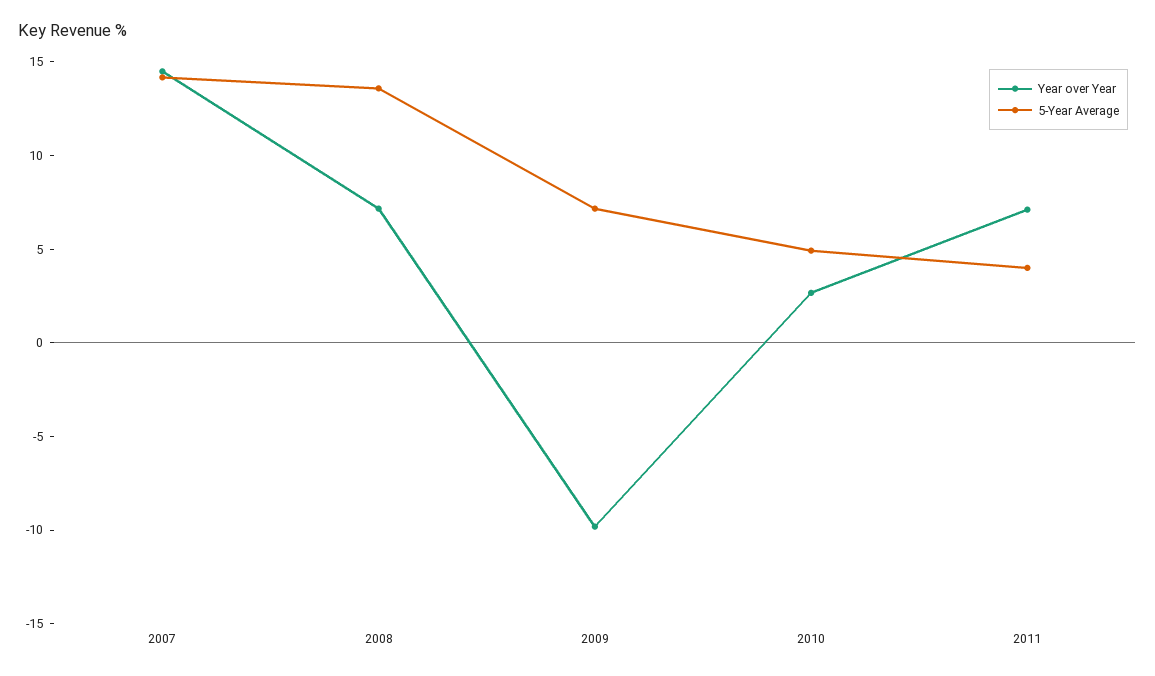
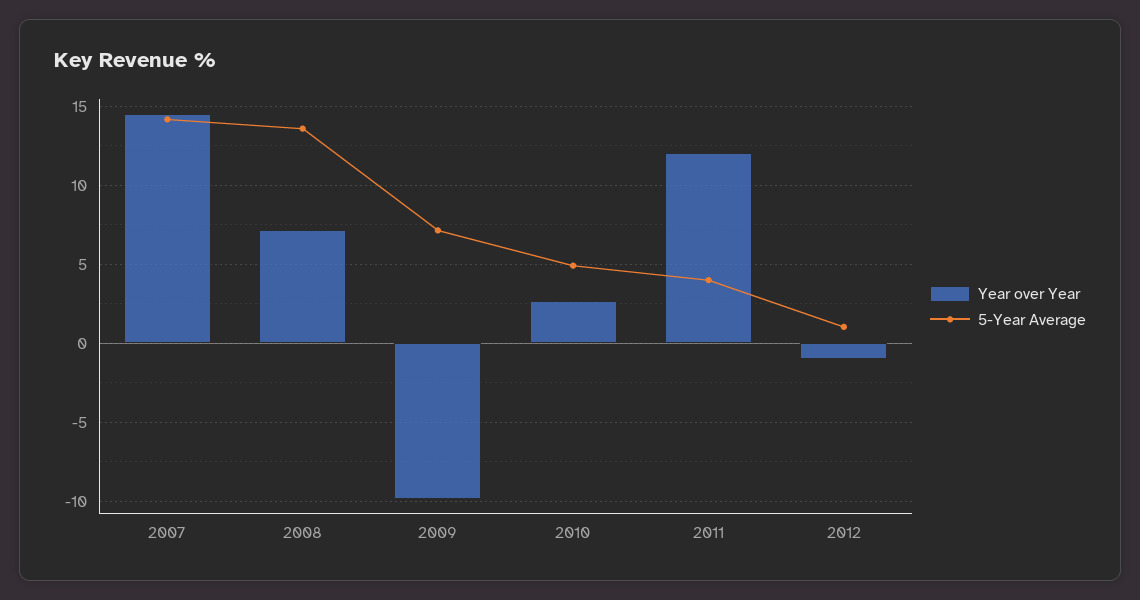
Year over Year, 2011: 7 -> 12
Year over Year, 2012: none -> -1
5-Year Average, 2012: none -> 1

